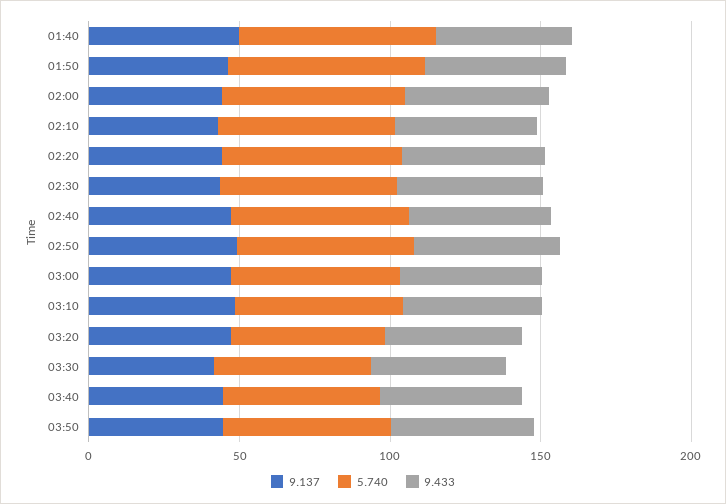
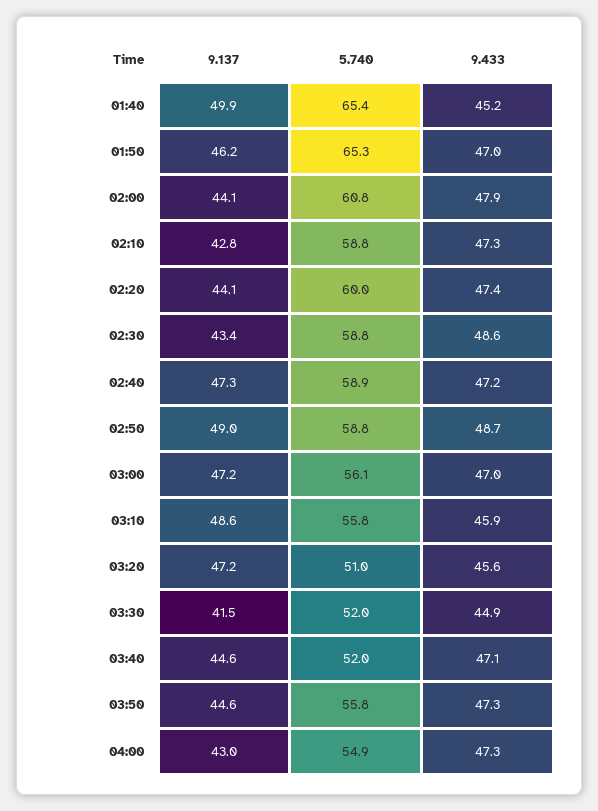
9.137, 04:00: none -> 43
5.740, 04:00: none -> 54.9
9.433, 04:00: none -> 47.3

